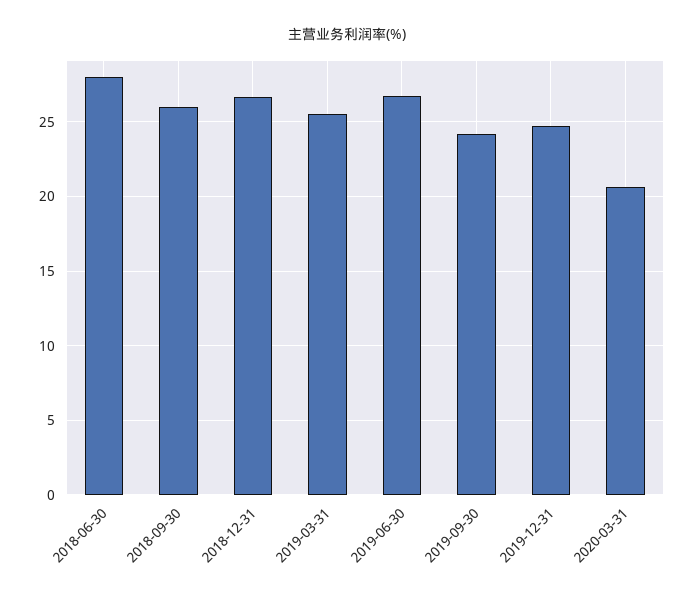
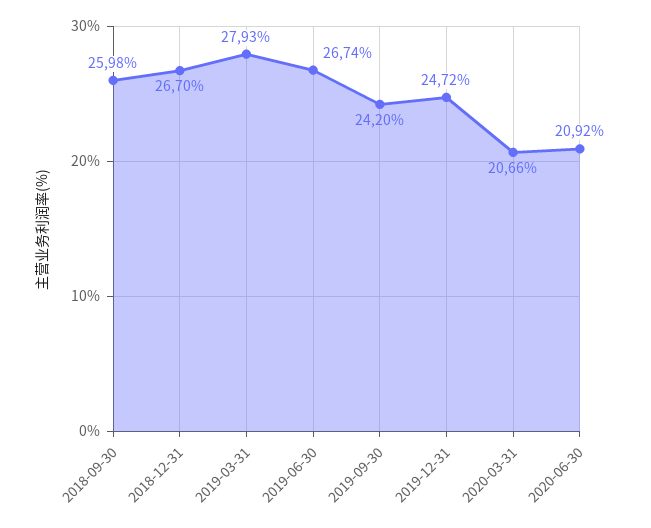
2018-06-30: 28 -> none
2019-03-31: 25.5 -> 27.93
2020-06-30: none -> 20.92

